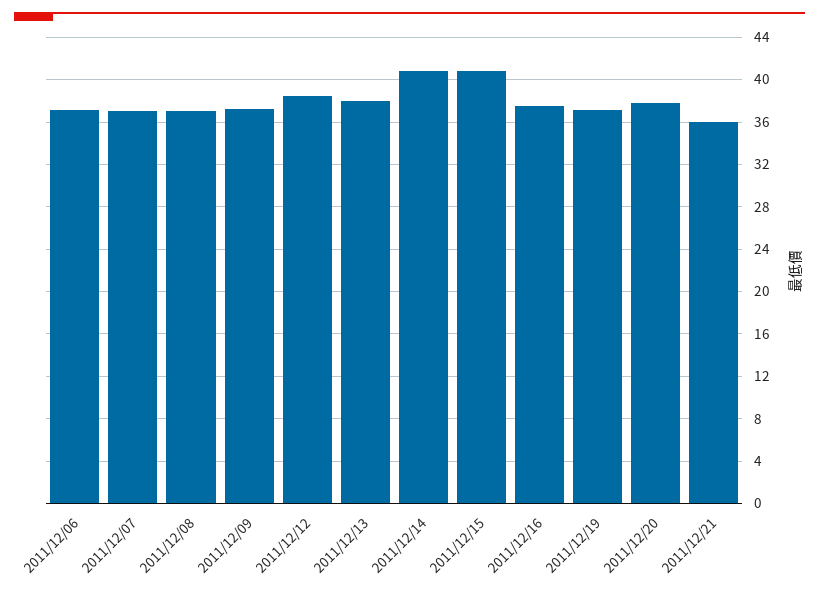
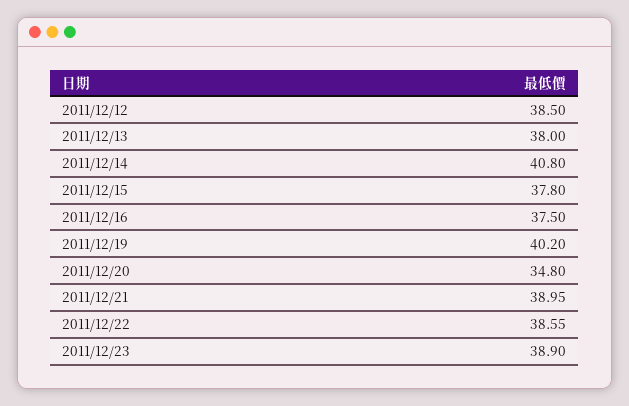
2011/12/06: 37 -> none
2011/12/07: 37 -> none
2011/12/08: 37 -> none
2011/12/09: 37 -> none
2011/12/15: 41 -> 37.8
2011/12/19: 37 -> 40.2
2011/12/20: 38 -> 34.8
2011/12/21: 36 -> 38.95
2011/12/22: none -> 38.55
2011/12/23: none -> 38.9

